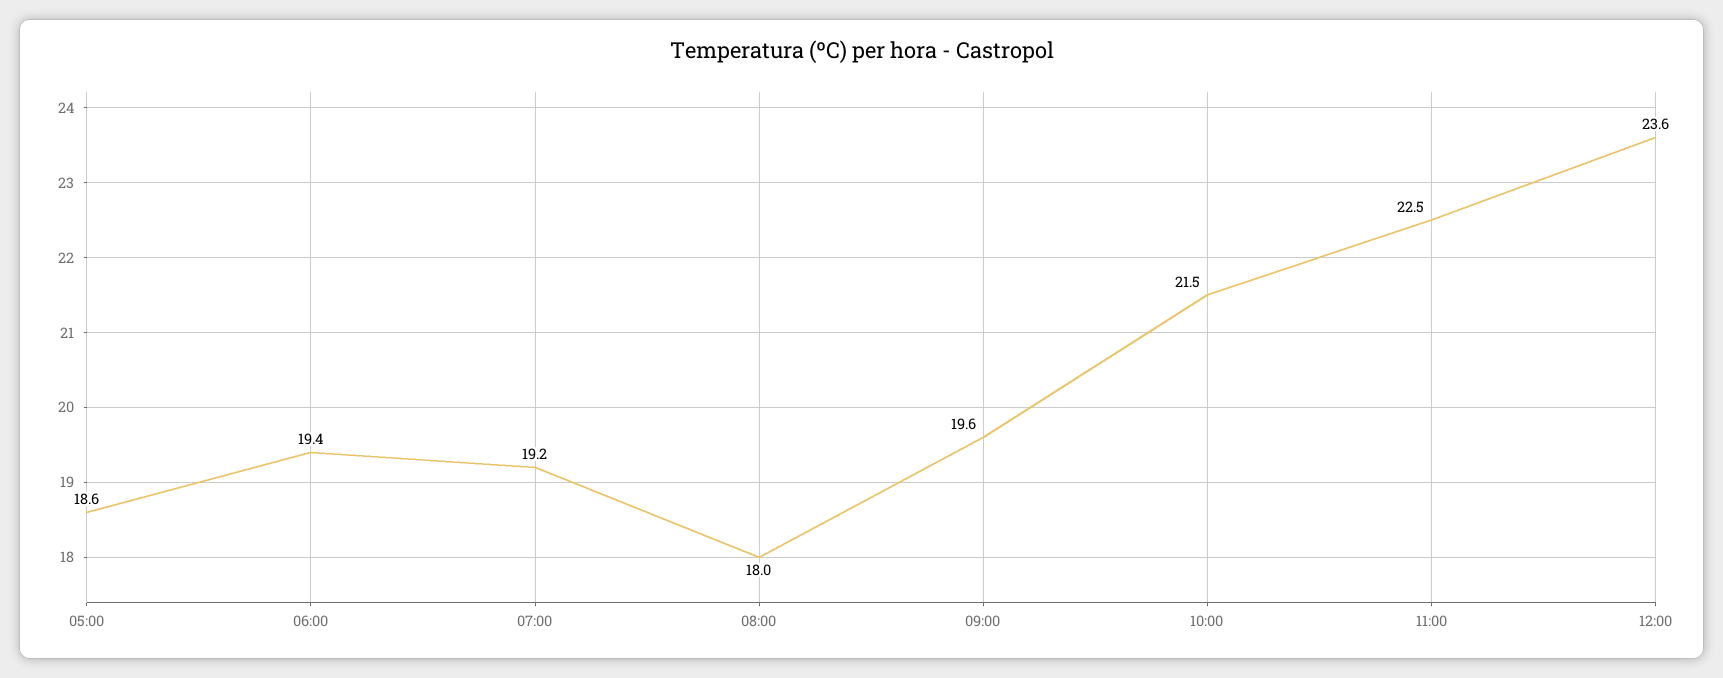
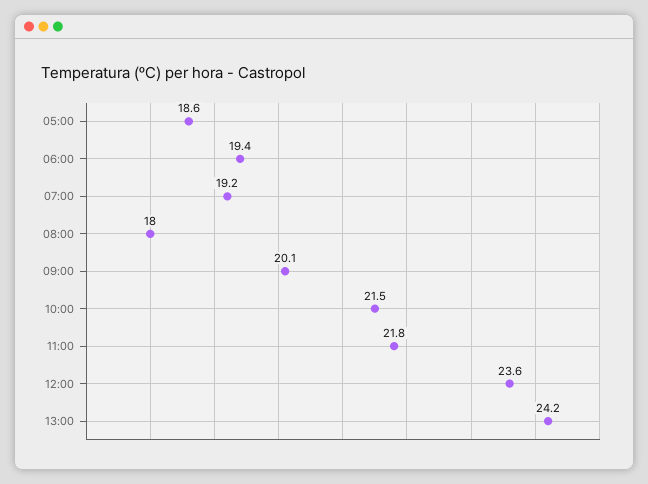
09:00: 19.6 -> 20.1
11:00: 22.5 -> 21.8
13:00: none -> 24.2

